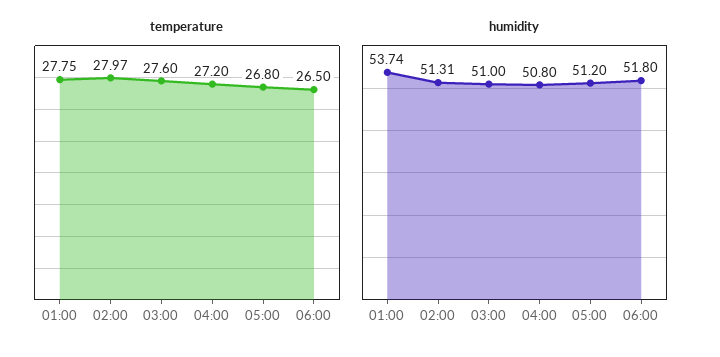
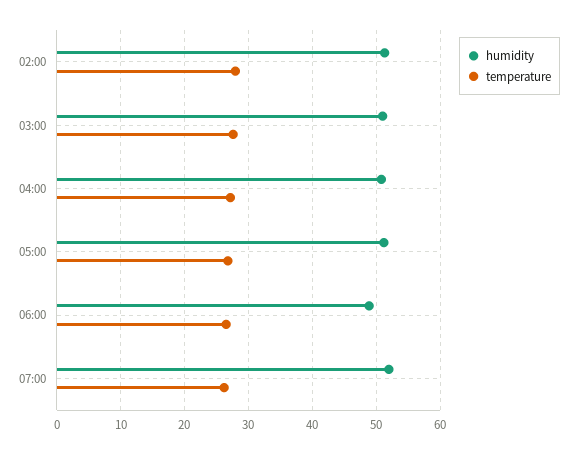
temperature, 01:00: 27.75 -> none
humidity, 01:00: 53.74 -> none
humidity, 06:00: 51.8 -> 49
humidity, 07:00: none -> 52
temperature, 07:00: none -> 26

